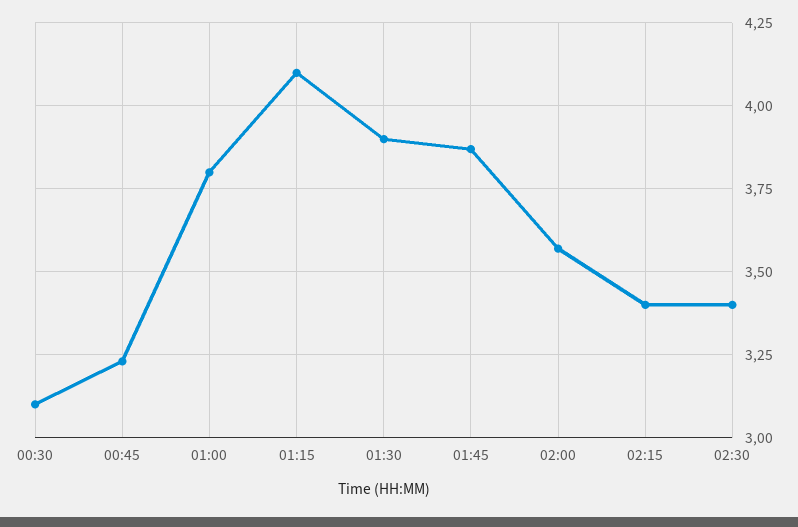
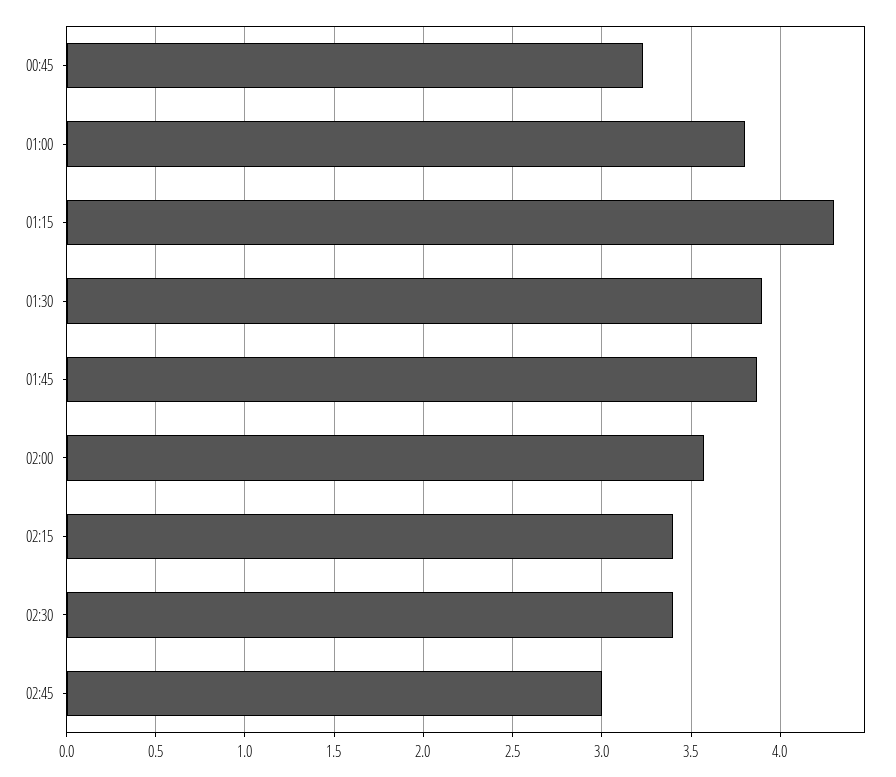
00:30: 3.1 -> none
01:15: 4.1 -> 4.3
02:45: none -> 3

